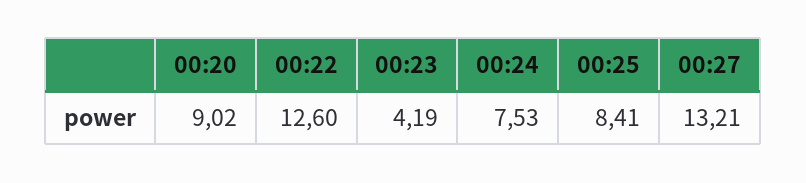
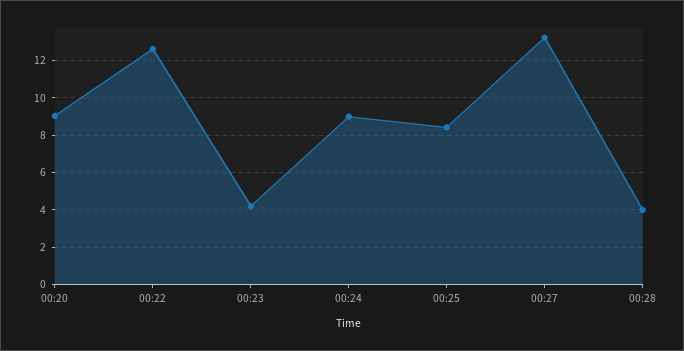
00:24: 7.53 -> 9
00:28: none -> 4

